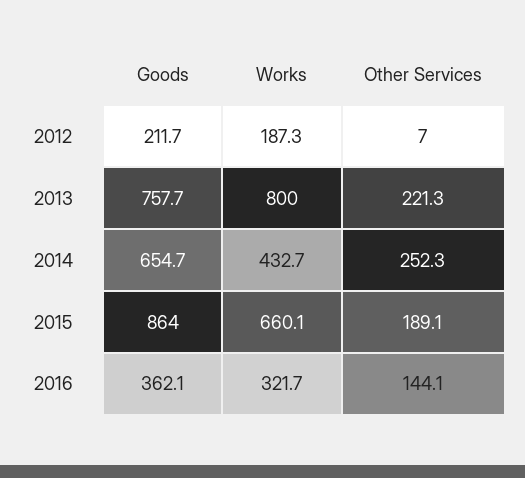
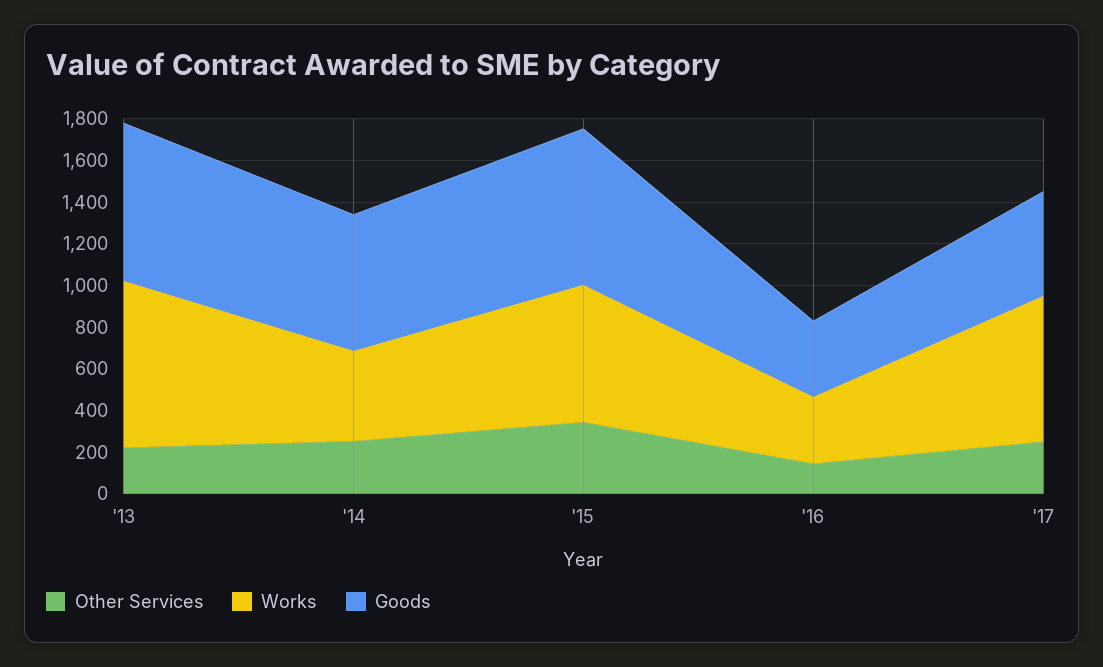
Goods, 2012: 211.7 -> none
Works, 2012: 187.3 -> none
Other Services, 2012: 7 -> none
Goods, 2015: 864 -> 750
Other Services, 2015: 189.1 -> 350
Other Services, '17: none -> 250
Works, '17: none -> 700
Goods, '17: none -> 500

